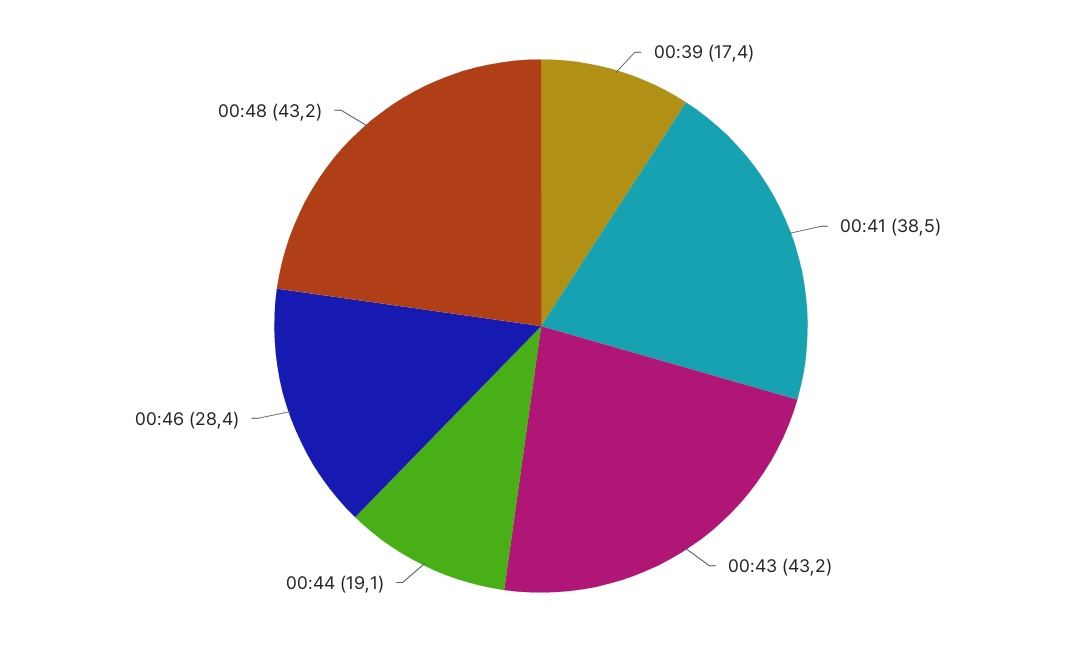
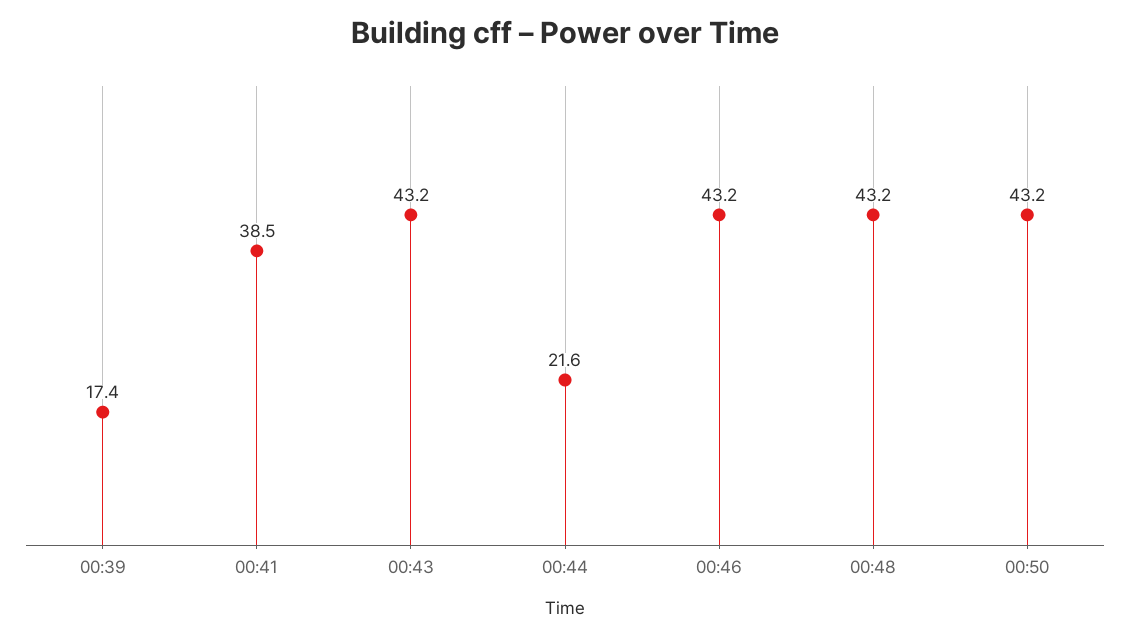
00:44: 19.1 -> 21.6
00:46: 28.4 -> 43.2
00:50: none -> 43.2

